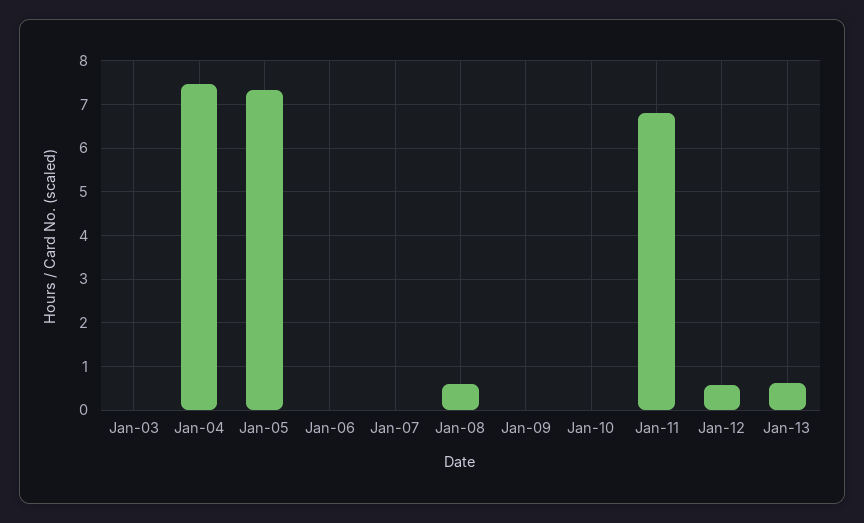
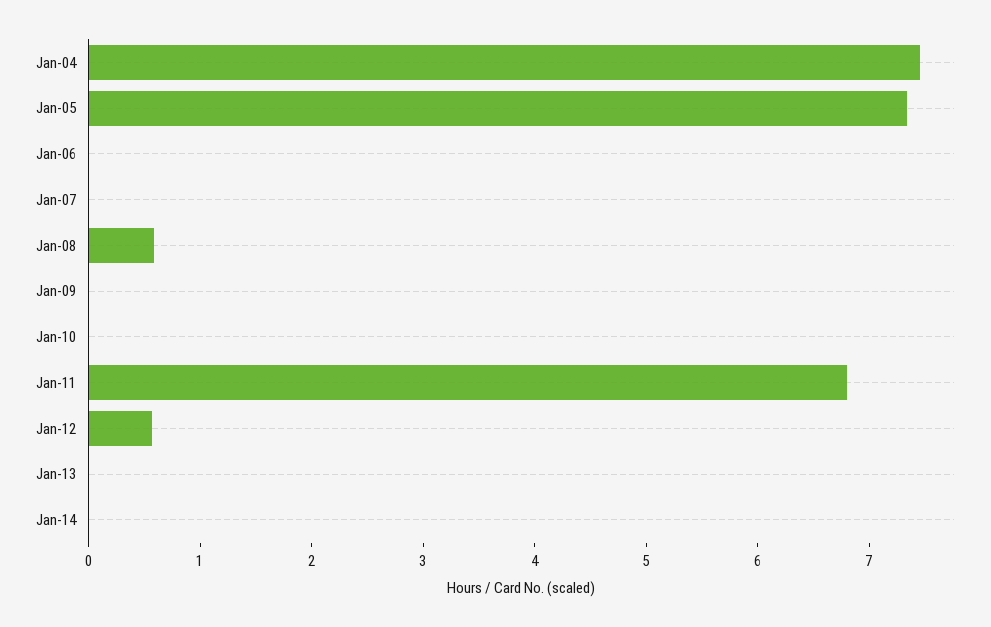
Jan-03: 0 -> none
Jan-13: 0.6 -> 0
Jan-14: none -> 0

